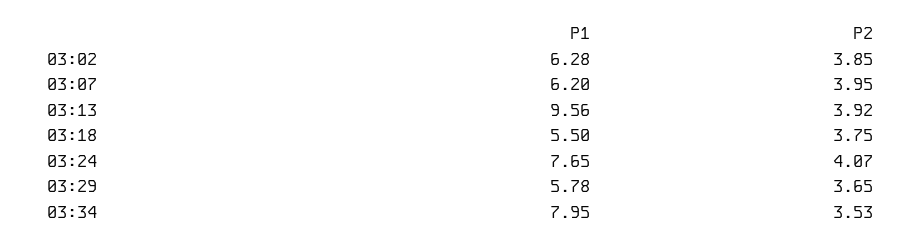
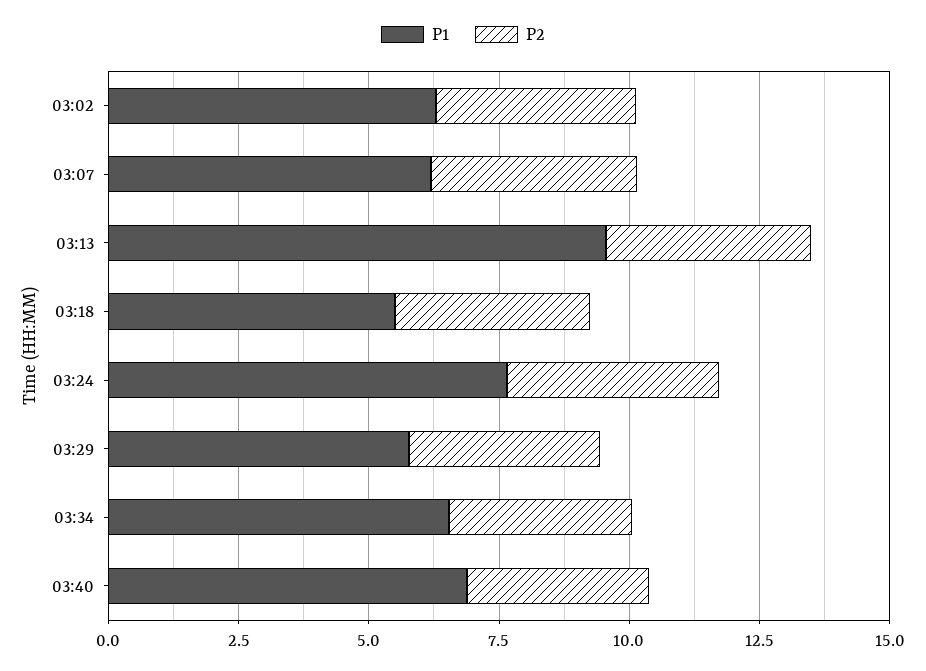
P1, 03:34: 7.95 -> 6.5
P1, 03:40: none -> 7
P2, 03:40: none -> 3.5

